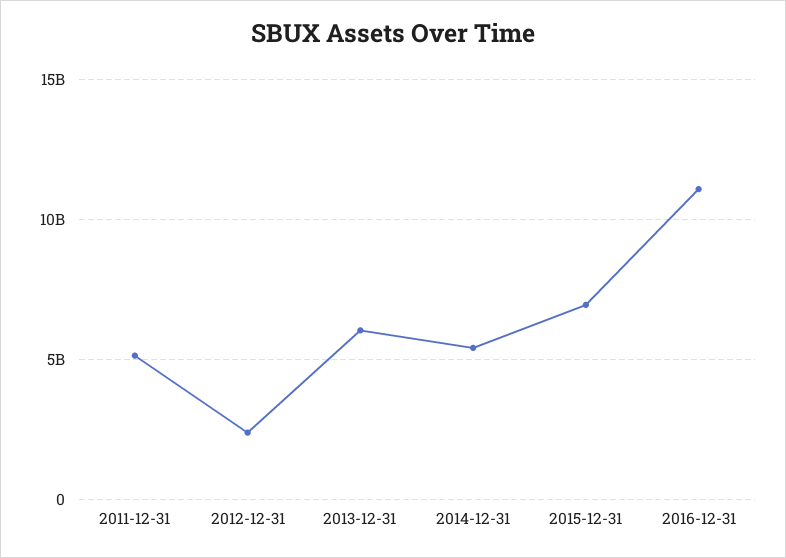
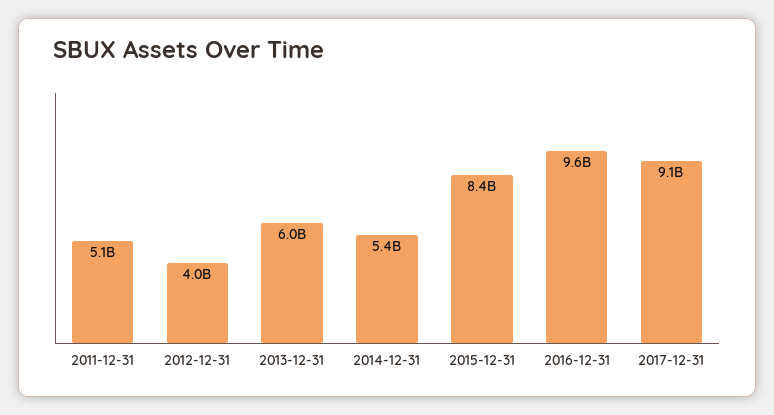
2012-12-31: 2500000000 -> 4000000000
2015-12-31: 7000000000 -> 8400000000
2016-12-31: 11000000000 -> 9600000000
2017-12-31: none -> 9100000000

